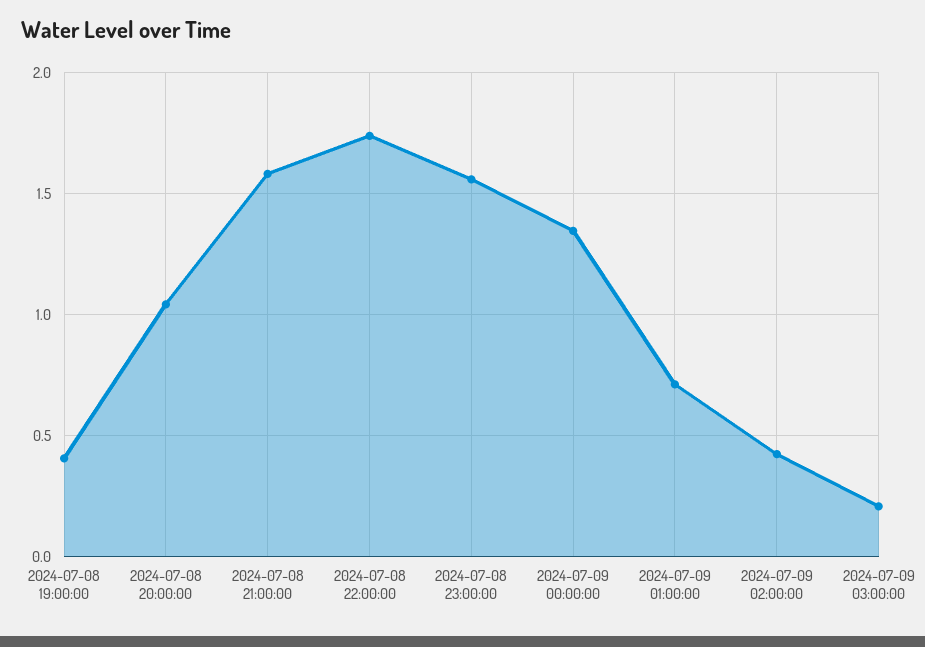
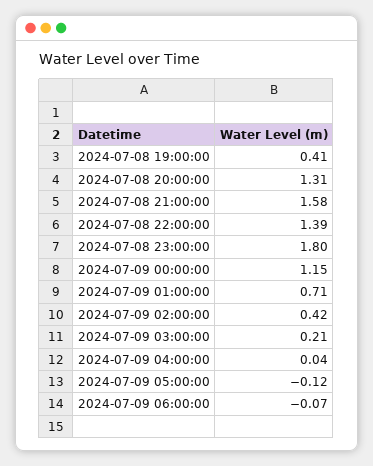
2024-07-08 20:00:00: 1.05 -> 1.31
2024-07-08 22:00:00: 1.75 -> 1.39
2024-07-08 23:00:00: 1.55 -> 1.8
2024-07-09 00:00:00: 1.35 -> 1.15
2024-07-09 04:00:00: none -> 0.04
2024-07-09 05:00:00: none -> -0.12
2024-07-09 06:00:00: none -> -0.07

